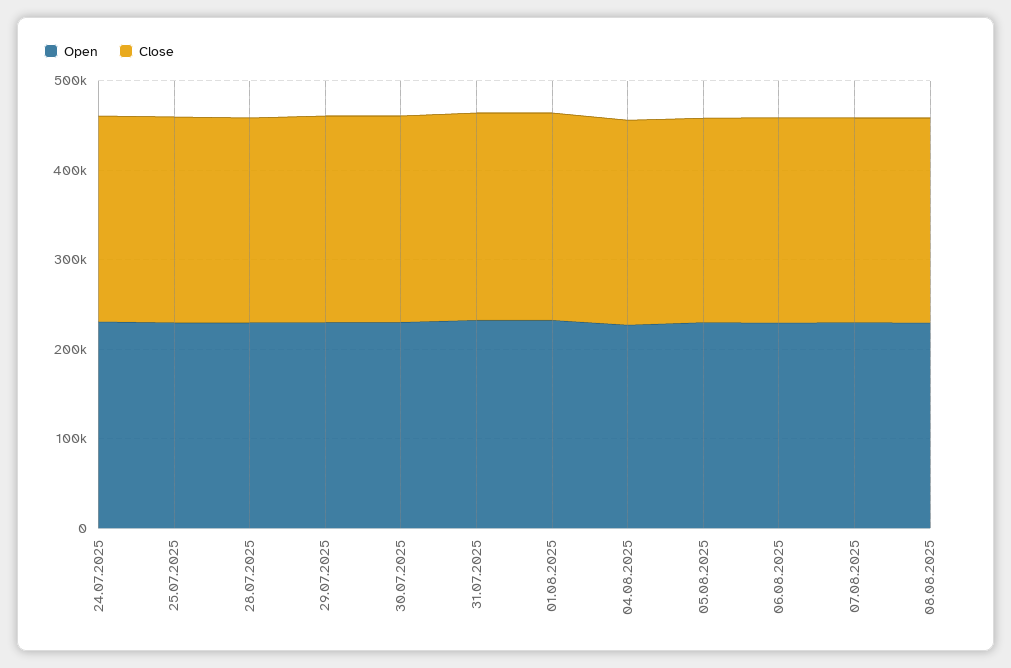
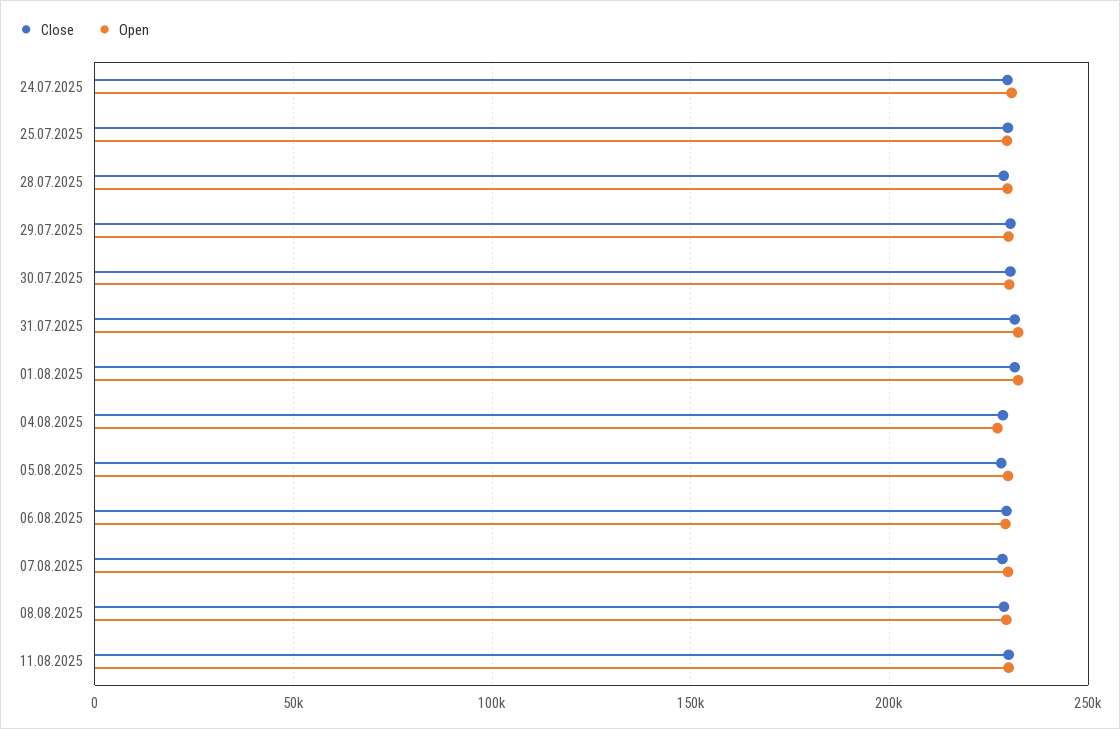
Close, 11.08.2025: none -> 230000
Open, 11.08.2025: none -> 230000

